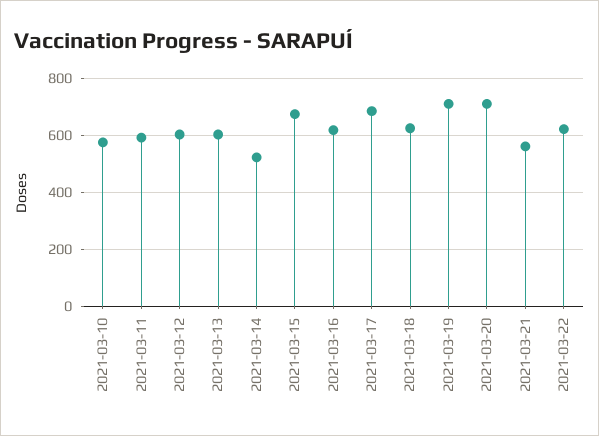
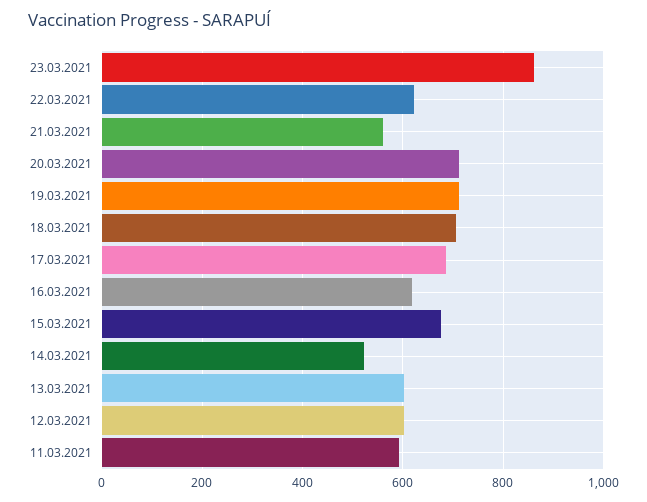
2021-03-10: 575 -> none
2021-03-18: 625 -> 700
23.03.2021: none -> 860

